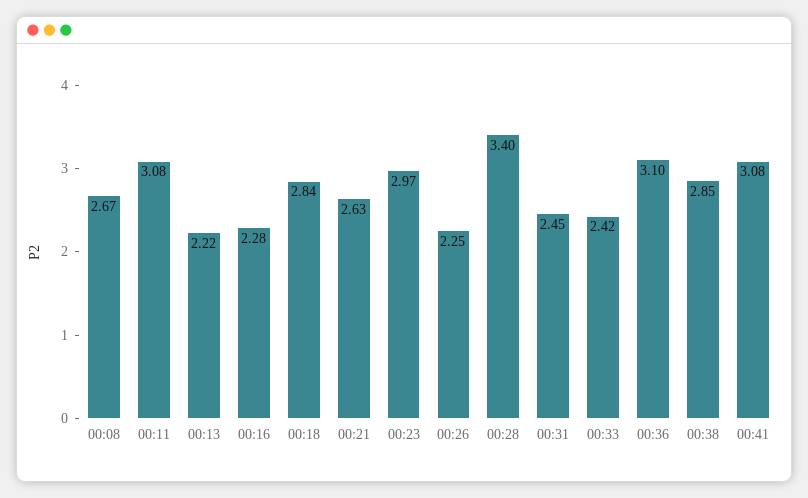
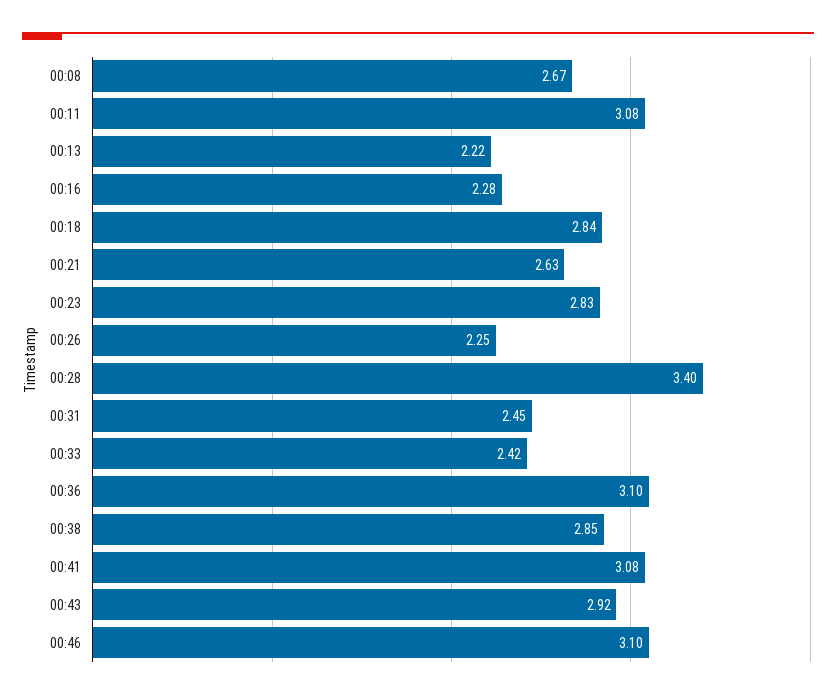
00:23: 2.97 -> 2.83
00:43: none -> 2.92
00:46: none -> 3.1

